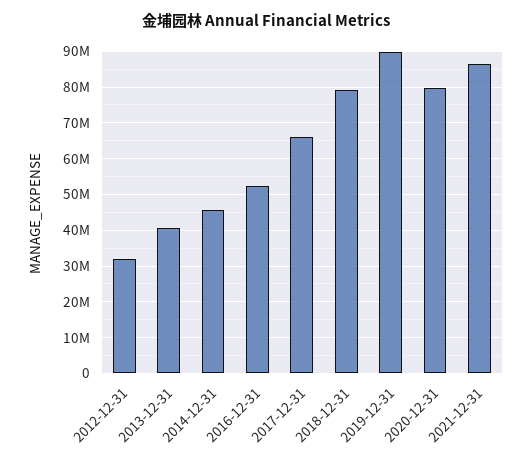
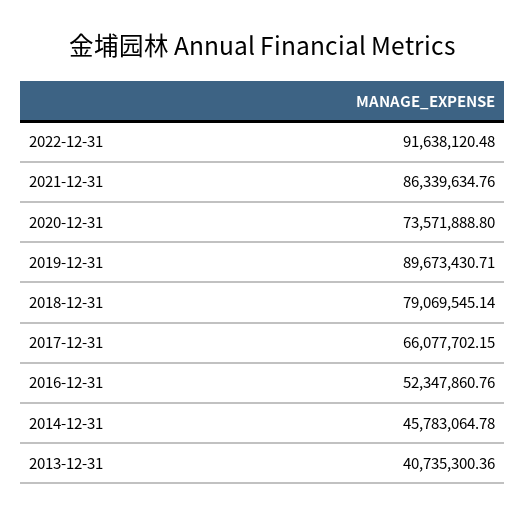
2012-12-31: 32000000 -> none
2020-12-31: 80000000 -> 73571888.8
2022-12-31: none -> 91638120.48

